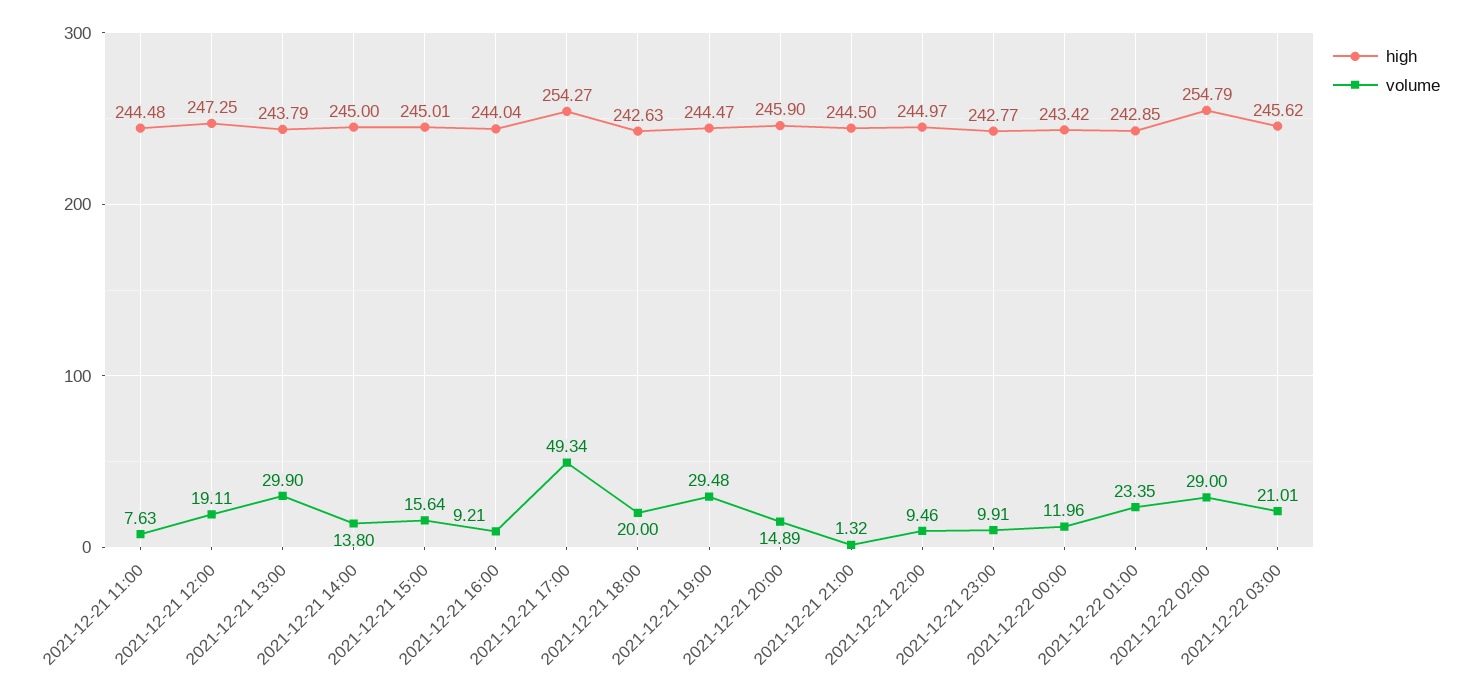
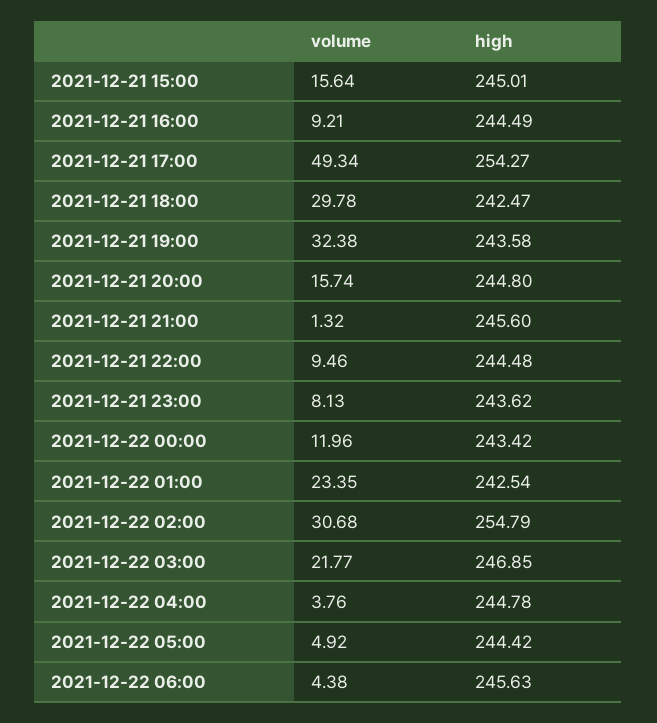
high, 2021-12-21 11:00: 244.48 -> none
volume, 2021-12-21 11:00: 7.63 -> none
high, 2021-12-21 12:00: 247.25 -> none
volume, 2021-12-21 12:00: 19.11 -> none
high, 2021-12-21 13:00: 243.79 -> none
volume, 2021-12-21 13:00: 29.9 -> none
high, 2021-12-21 14:00: 245 -> none
volume, 2021-12-21 14:00: 13.8 -> none
high, 2021-12-21 16:00: 244.04 -> 244.49
high, 2021-12-21 18:00: 242.63 -> 242.47
volume, 2021-12-21 18:00: 20 -> 29.78
high, 2021-12-21 19:00: 244.47 -> 243.58
volume, 2021-12-21 19:00: 29.48 -> 32.38
high, 2021-12-21 20:00: 245.9 -> 244.8
volume, 2021-12-21 20:00: 14.89 -> 15.74
high, 2021-12-21 21:00: 244.5 -> 245.6
high, 2021-12-21 22:00: 244.97 -> 244.48
high, 2021-12-21 23:00: 242.77 -> 243.62
volume, 2021-12-21 23:00: 9.91 -> 8.13
high, 2021-12-22 01:00: 242.85 -> 242.54
volume, 2021-12-22 02:00: 29 -> 30.68
high, 2021-12-22 03:00: 245.62 -> 246.85
volume, 2021-12-22 03:00: 21.01 -> 21.77
volume, 2021-12-22 04:00: none -> 3.76
high, 2021-12-22 04:00: none -> 244.78
volume, 2021-12-22 05:00: none -> 4.92
high, 2021-12-22 05:00: none -> 244.42
volume, 2021-12-22 06:00: none -> 4.38
high, 2021-12-22 06:00: none -> 245.63

